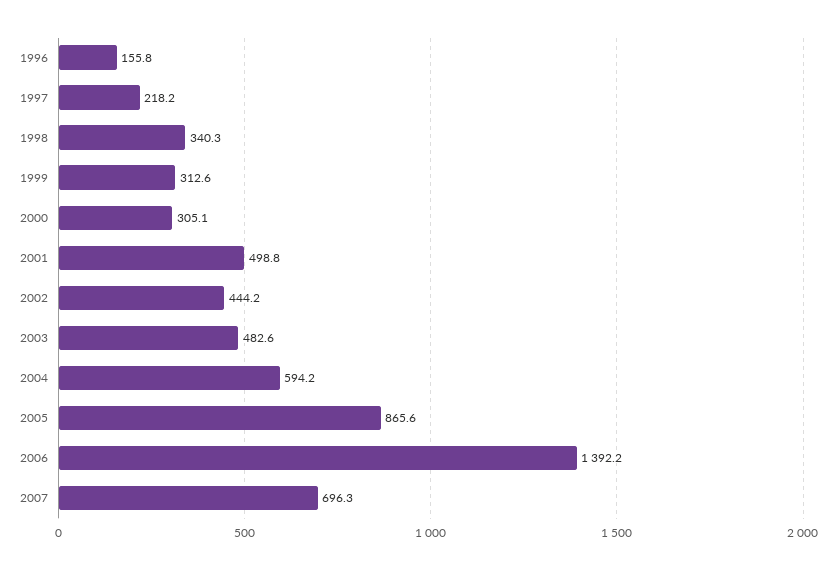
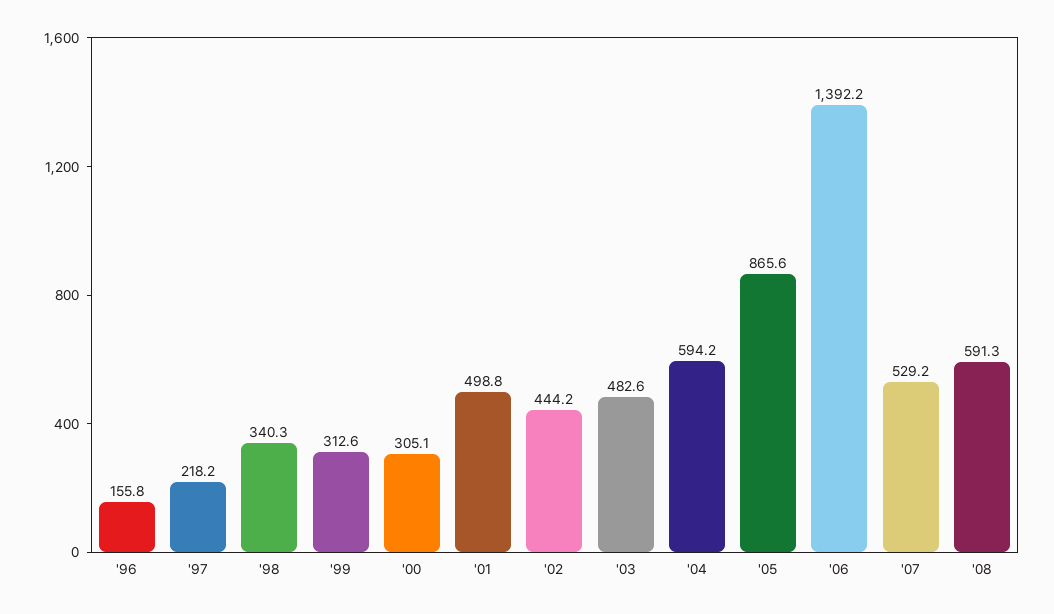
2007: 696.3 -> 529.2
'08: none -> 591.3

